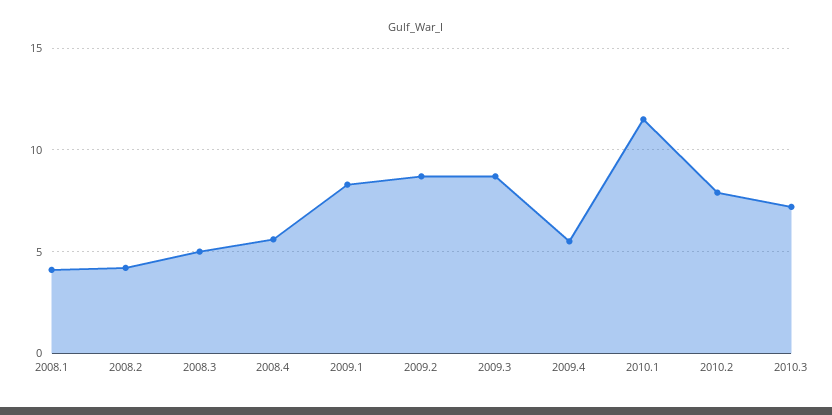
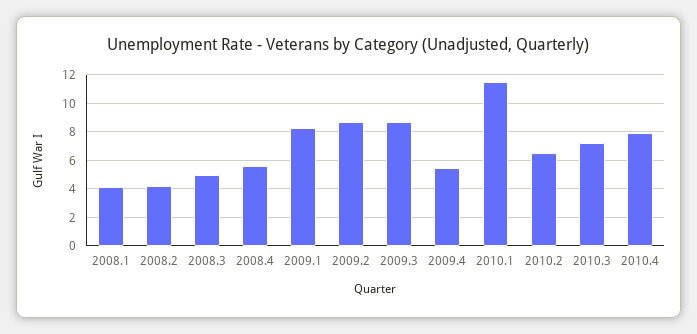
2010.2: 8 -> 6.5
2010.4: none -> 8

